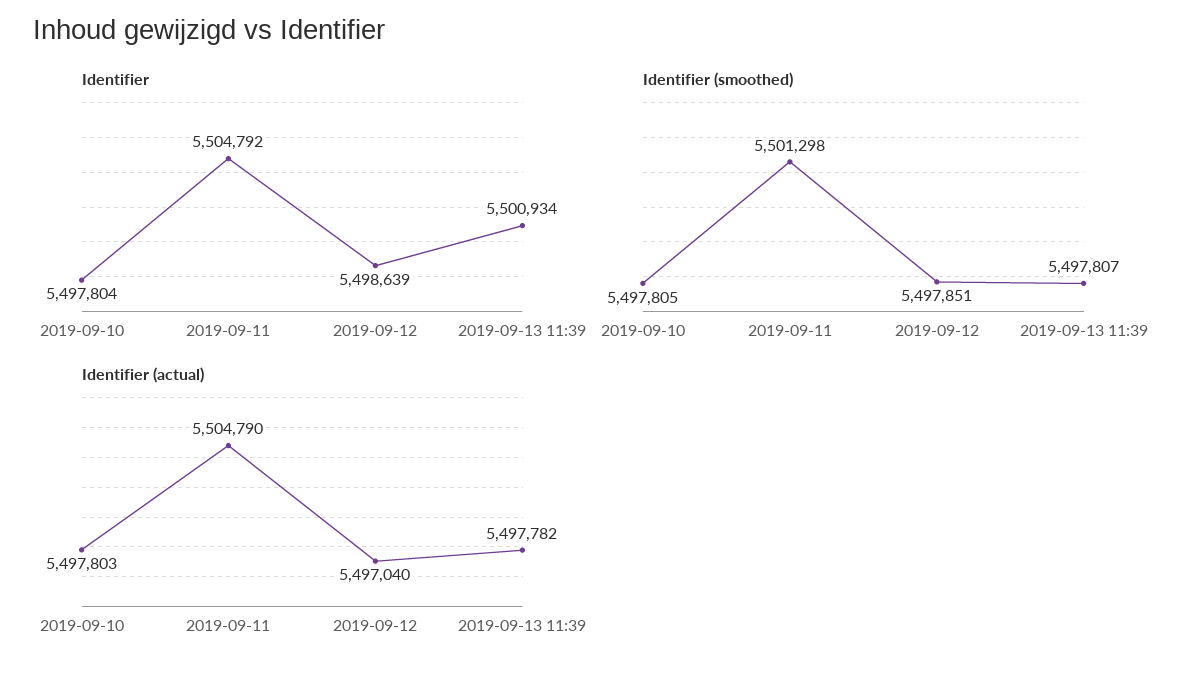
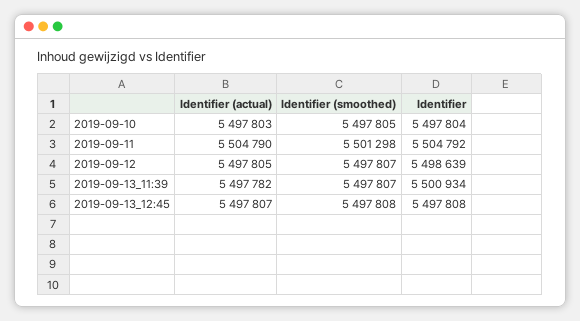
Identifier (smoothed), 2019-09-12: 5497851 -> 5497807
Identifier (actual), 2019-09-12: 5497040 -> 5497805
Identifier (actual), 2019-09-13_12:45: none -> 5497807
Identifier (smoothed), 2019-09-13_12:45: none -> 5497808
Identifier, 2019-09-13_12:45: none -> 5497808

